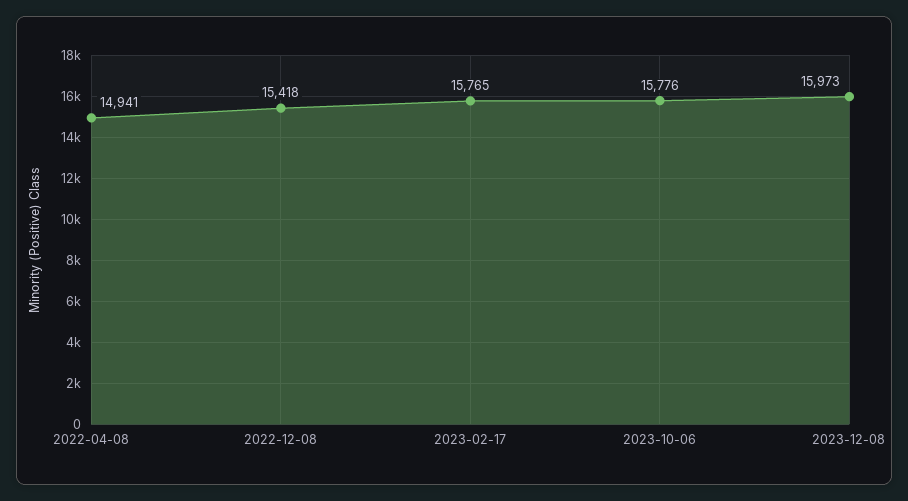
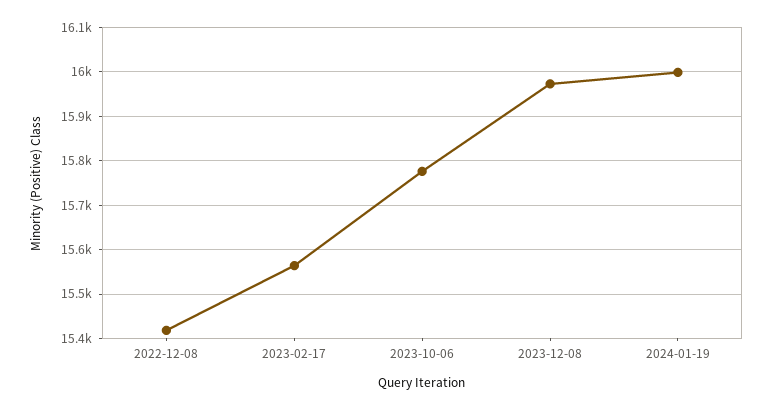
2022-04-08: 14941 -> none
2023-02-17: 15765 -> 15560
2024-01-19: none -> 16000

